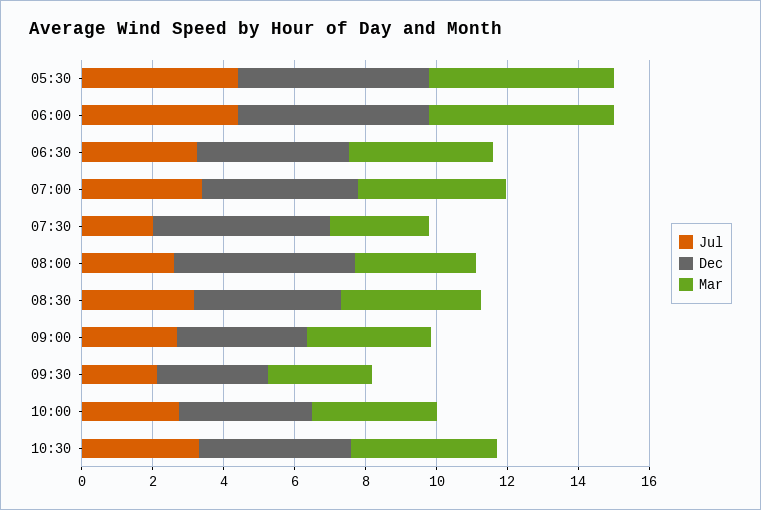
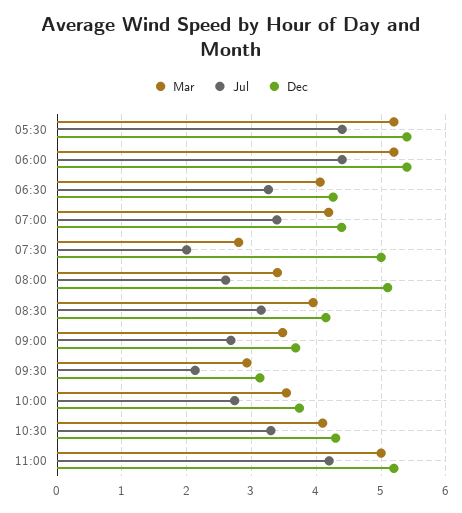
Mar, 11:00: none -> 5
Jul, 11:00: none -> 4.2
Dec, 11:00: none -> 5.2

